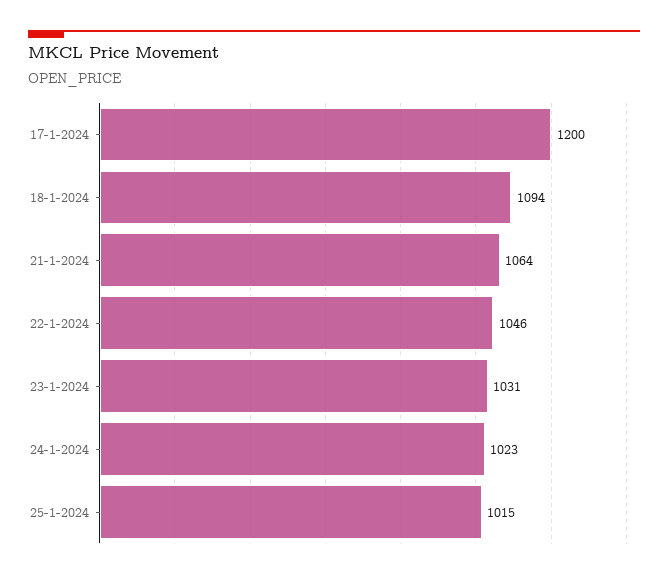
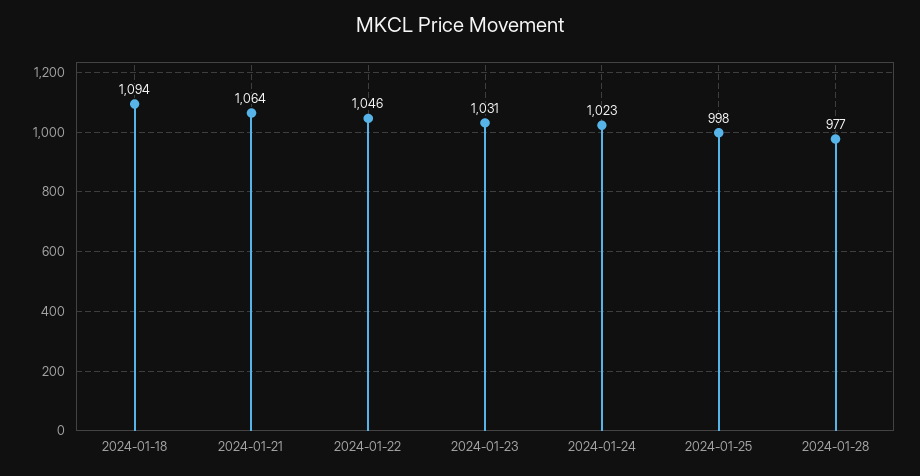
17-1-2024: 1200 -> none
25-1-2024: 1015 -> 998
2024-01-28: none -> 977

